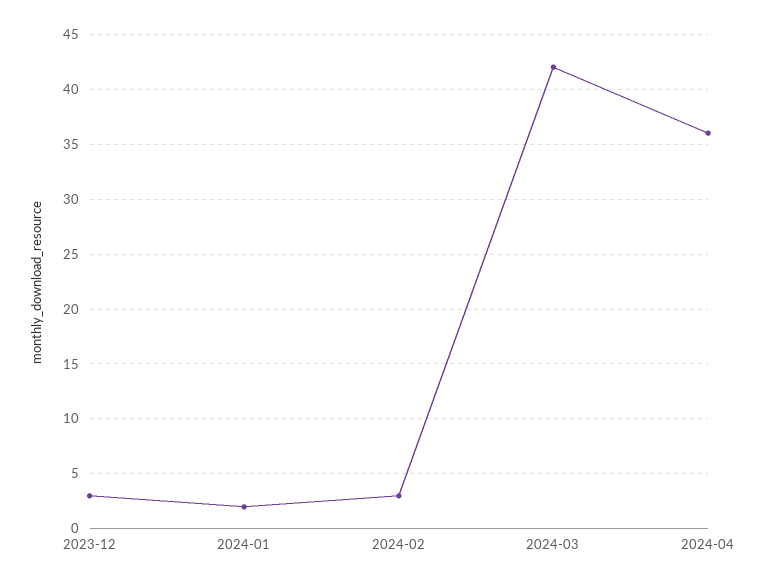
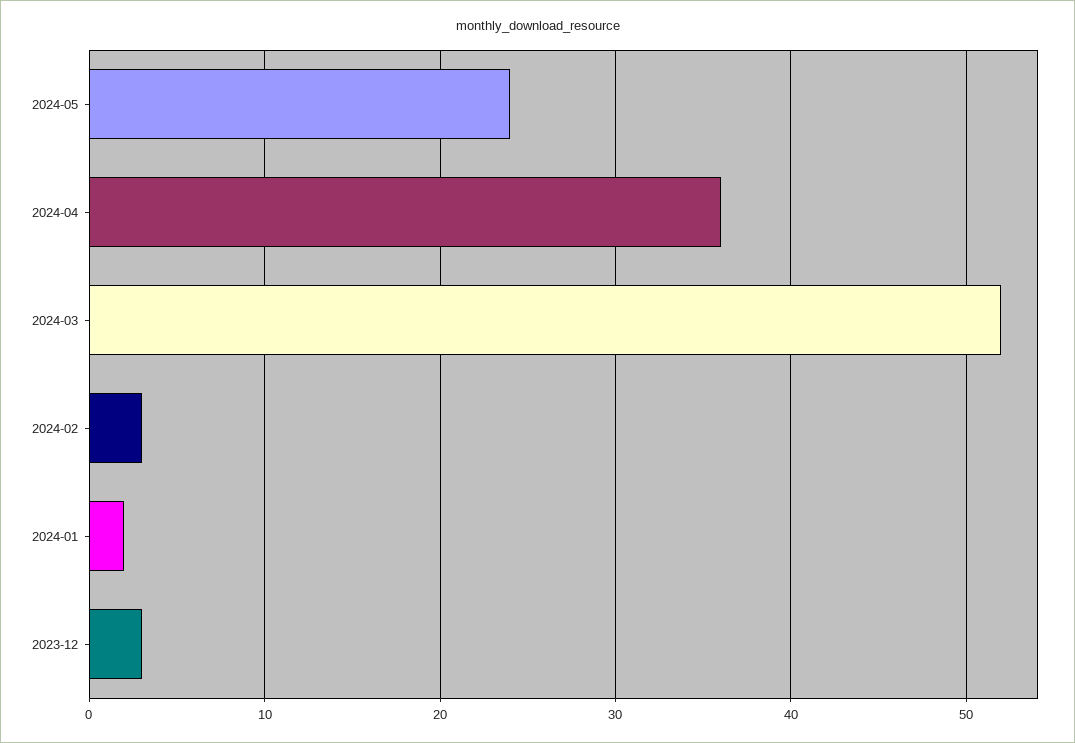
2024-03: 42 -> 52
2024-05: none -> 24

